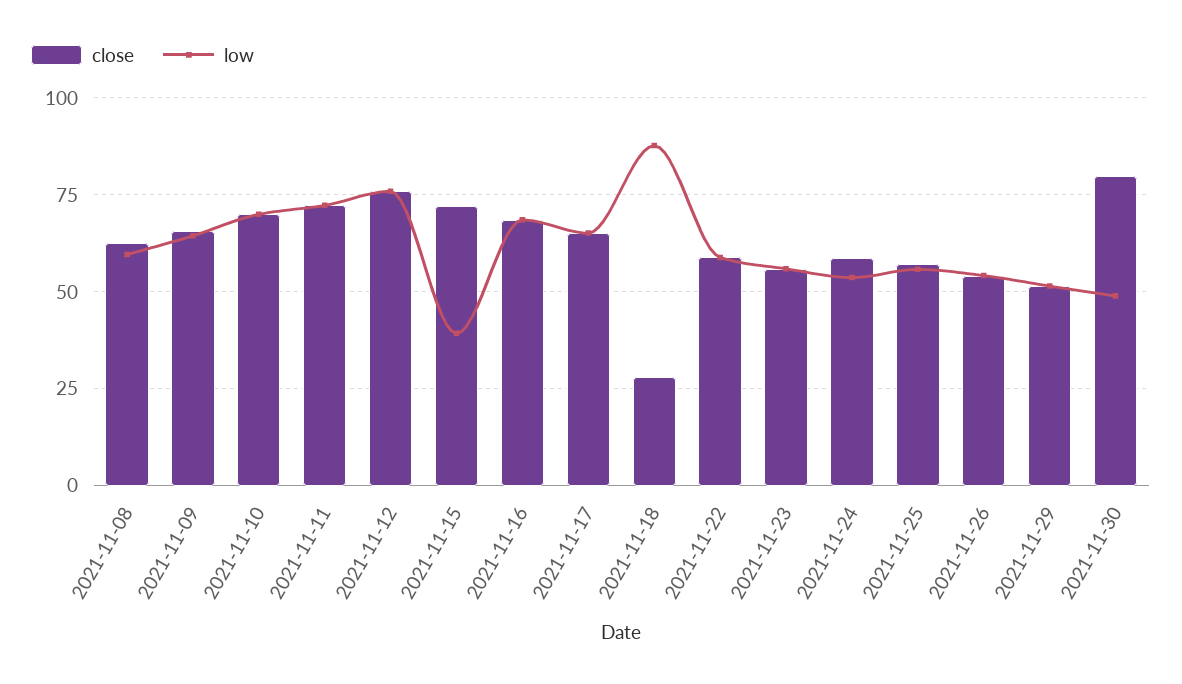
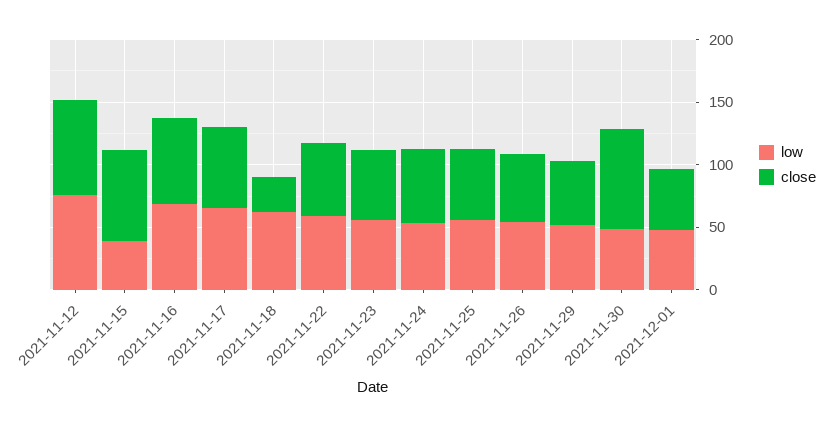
close, 2021-11-08: 62.5 -> none
low, 2021-11-08: 60 -> none
close, 2021-11-09: 65 -> none
low, 2021-11-09: 65 -> none
close, 2021-11-10: 70 -> none
low, 2021-11-10: 70 -> none
close, 2021-11-11: 72.5 -> none
low, 2021-11-11: 72.5 -> none
low, 2021-11-18: 87.5 -> 60
low, 2021-12-01: none -> 50
close, 2021-12-01: none -> 50

